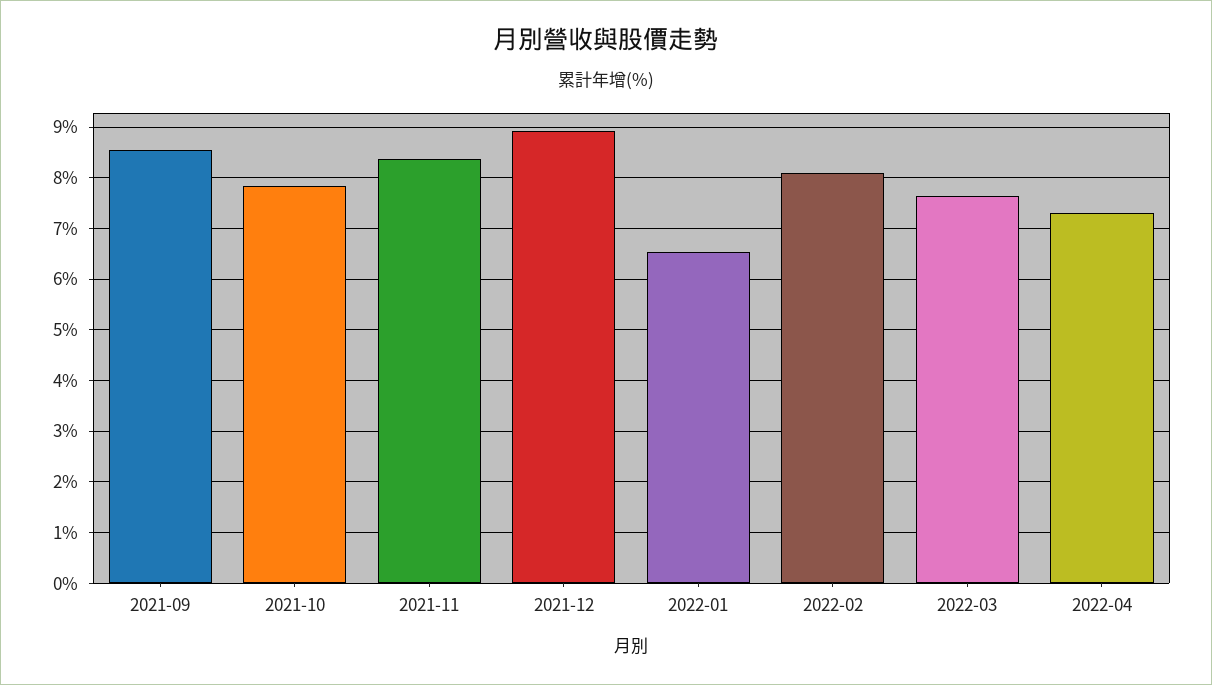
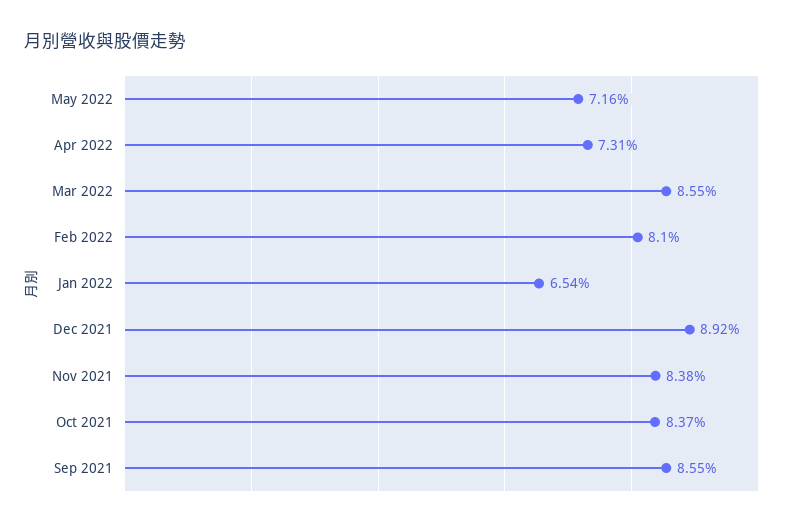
2021-10: 7.8 -> 8.37
2022-03: 7.6 -> 8.55
May 2022: none -> 7.16

